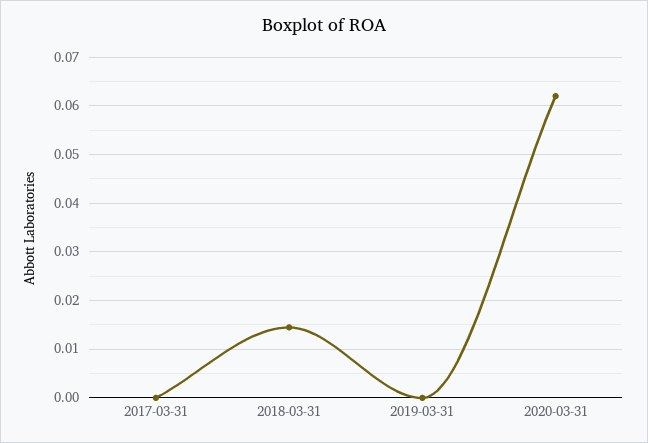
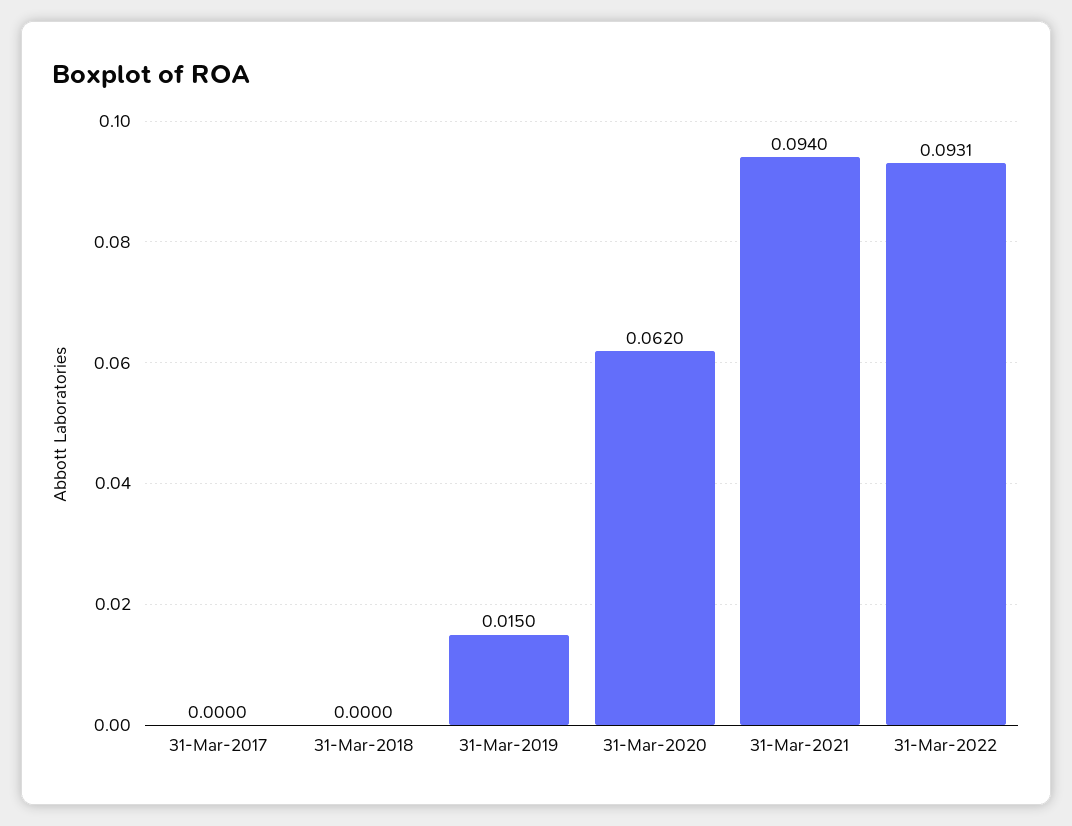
2018-03-31: 0.014 -> 0
2019-03-31: 0 -> 0.015
31-Mar-2021: none -> 0.094
31-Mar-2022: none -> 0.0931

